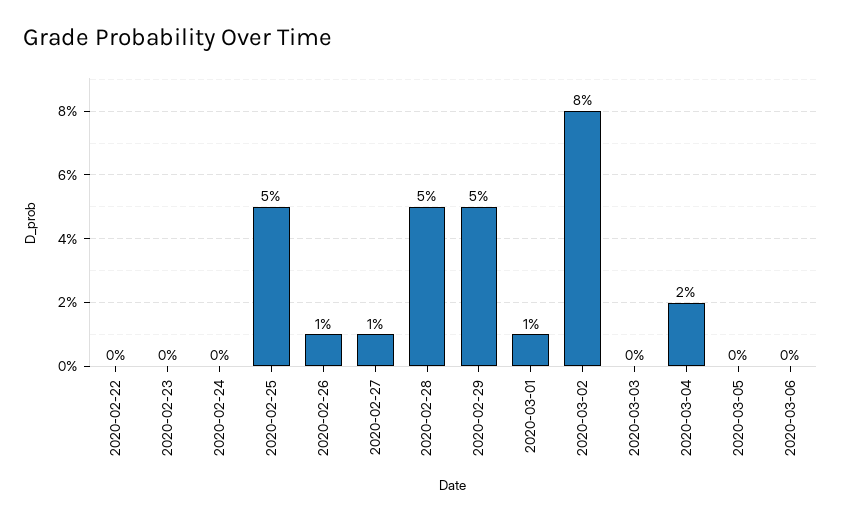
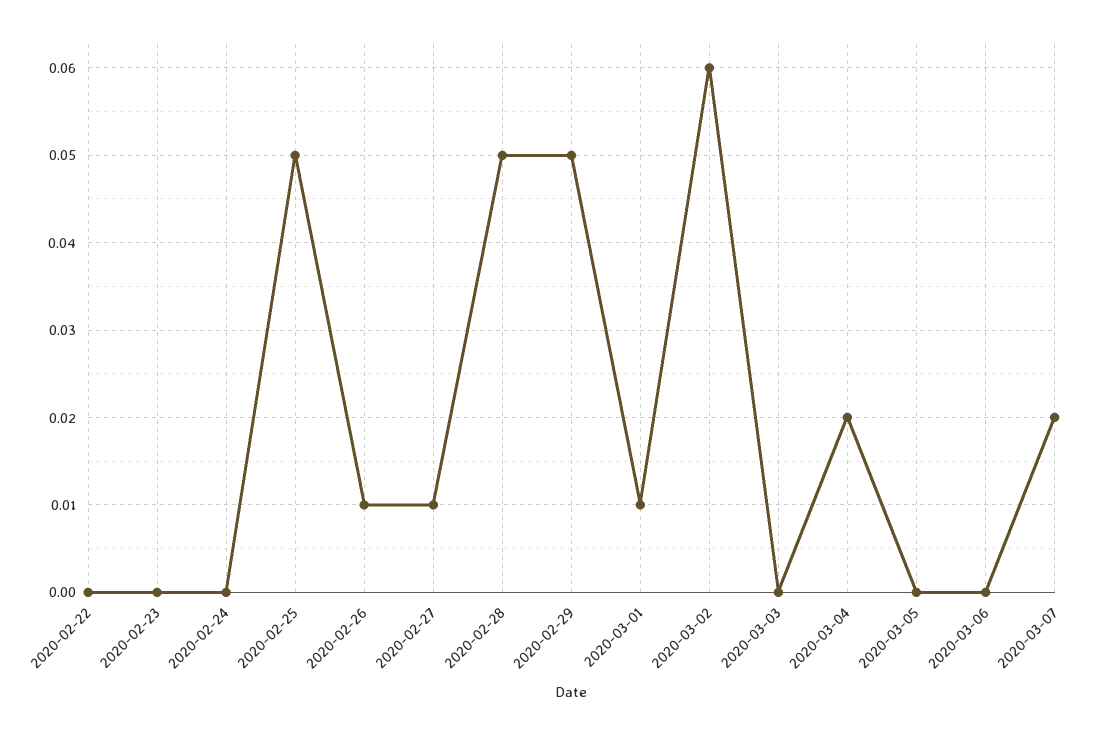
2020-03-02: 0.08 -> 0.06
2020-03-07: none -> 0.02

